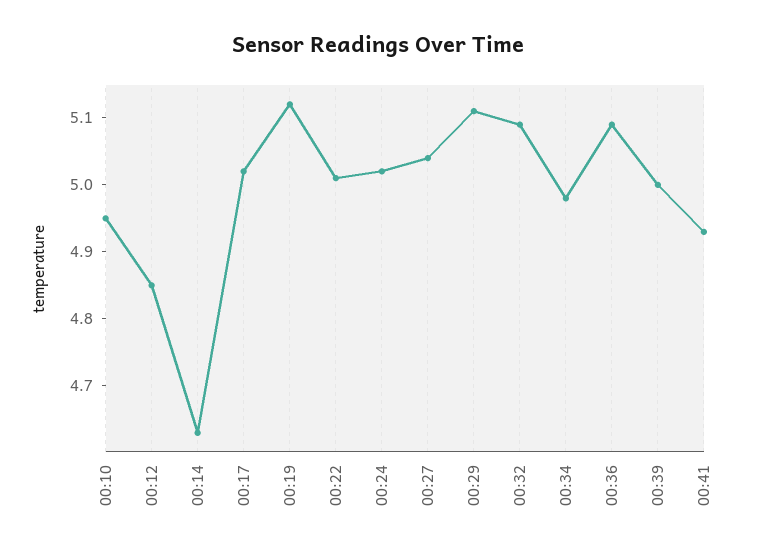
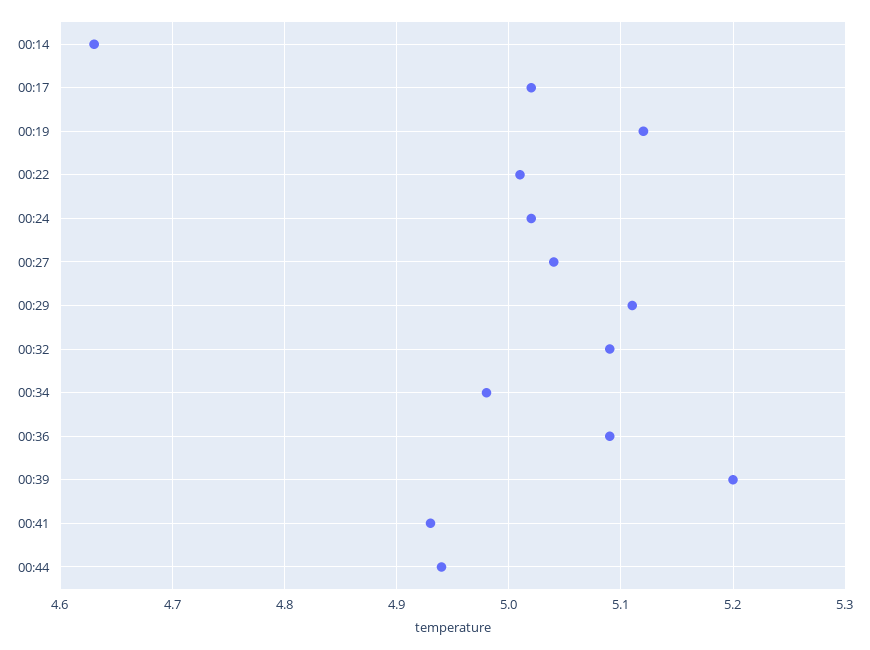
00:10: 4.95 -> none
00:12: 4.85 -> none
00:39: 5 -> 5.2
00:44: none -> 4.94

